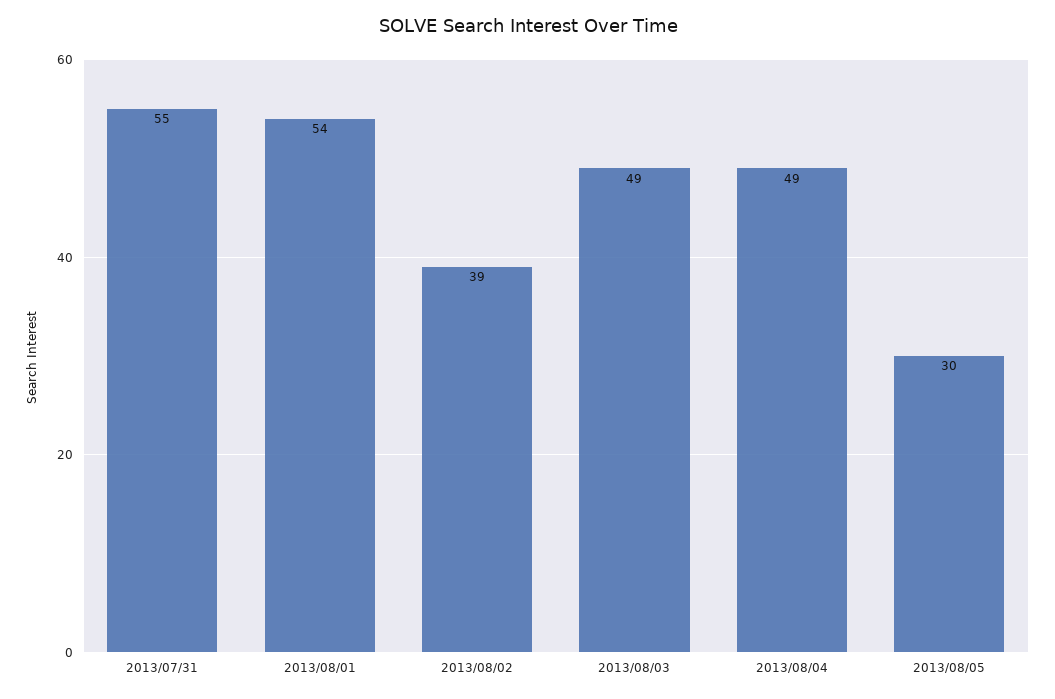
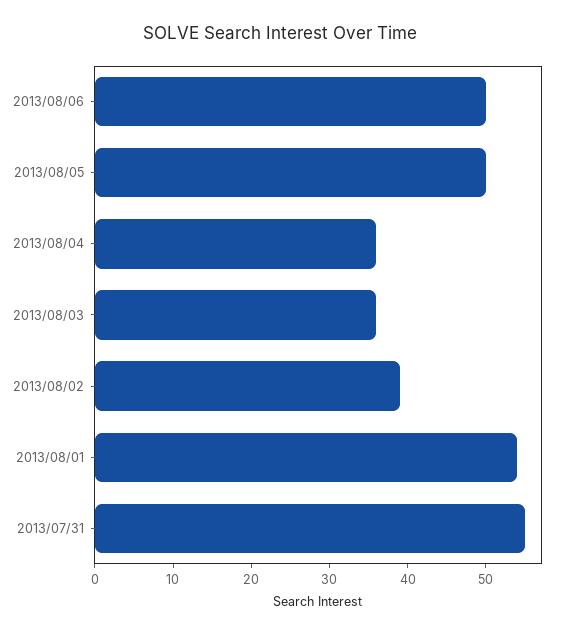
2013/08/03: 49 -> 35
2013/08/04: 49 -> 35
2013/08/05: 30 -> 50
2013/08/06: none -> 50

